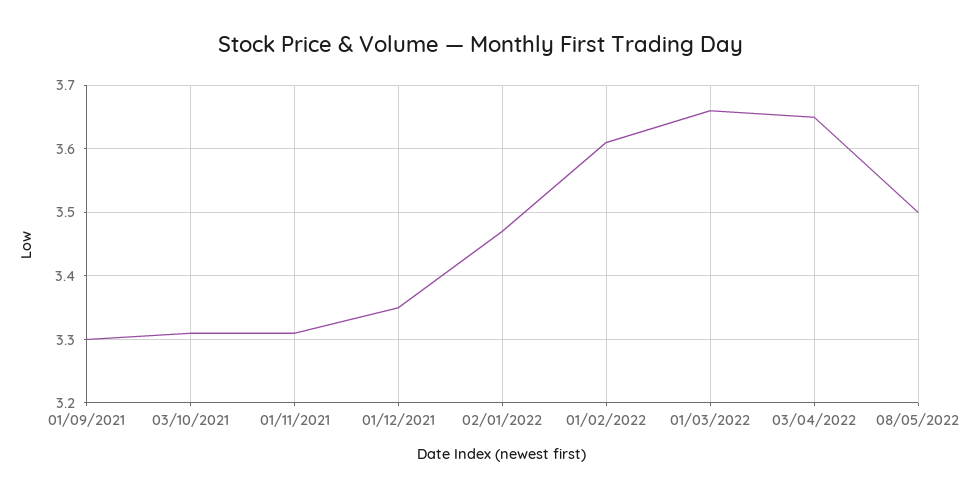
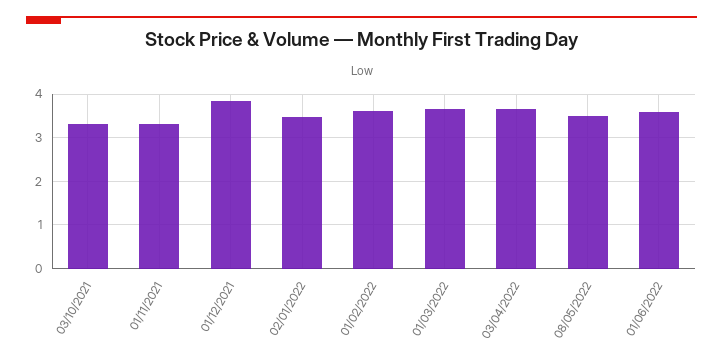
01/09/2021: 3.3 -> none
01/12/2021: 3.35 -> 3.8
01/06/2022: none -> 3.6

